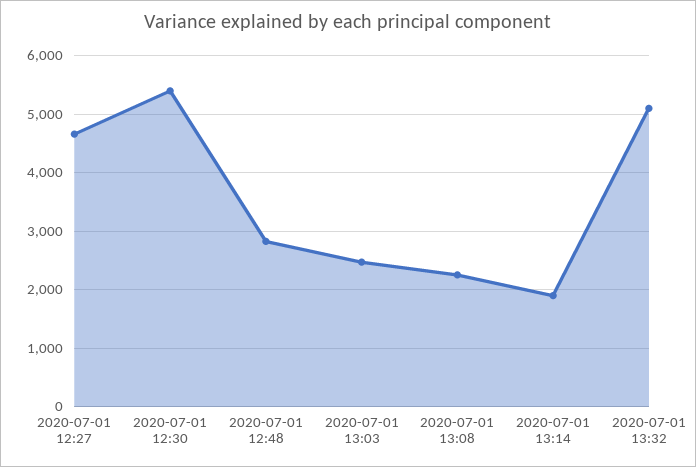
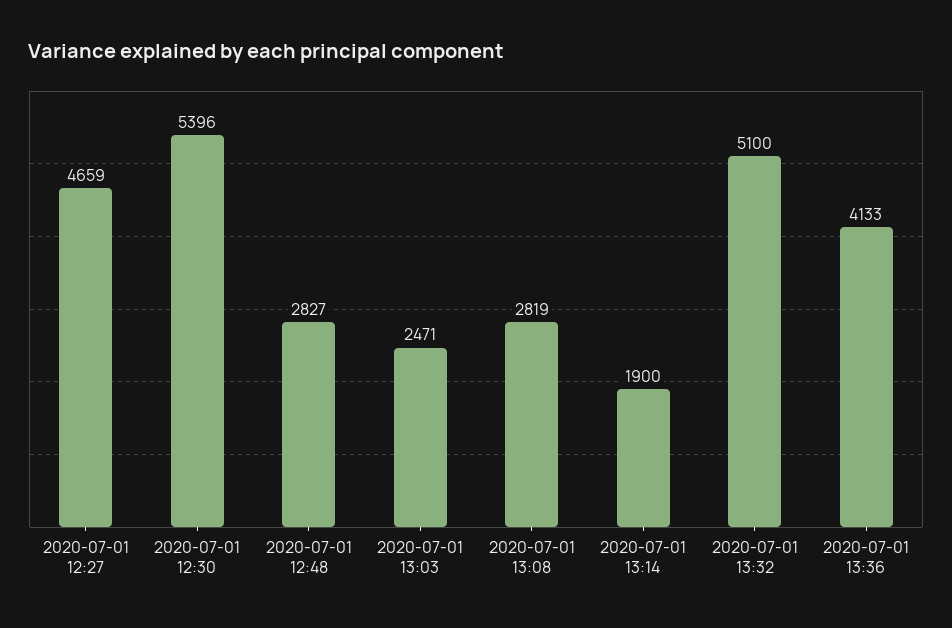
2020-07-01 13:08: 2200 -> 2819
2020-07-01 13:36: none -> 4133

